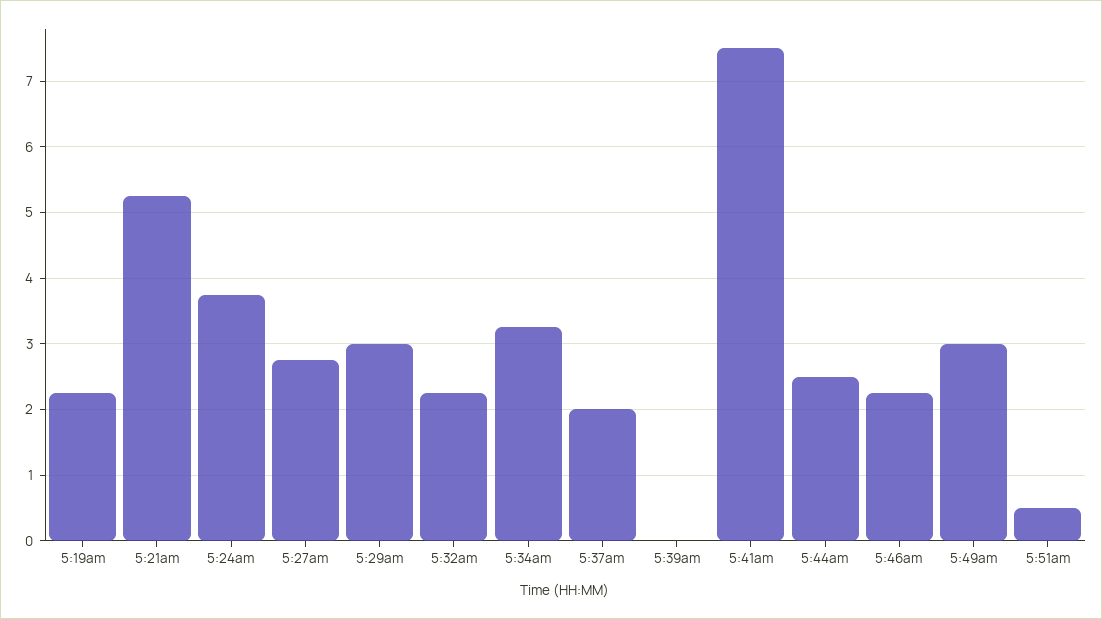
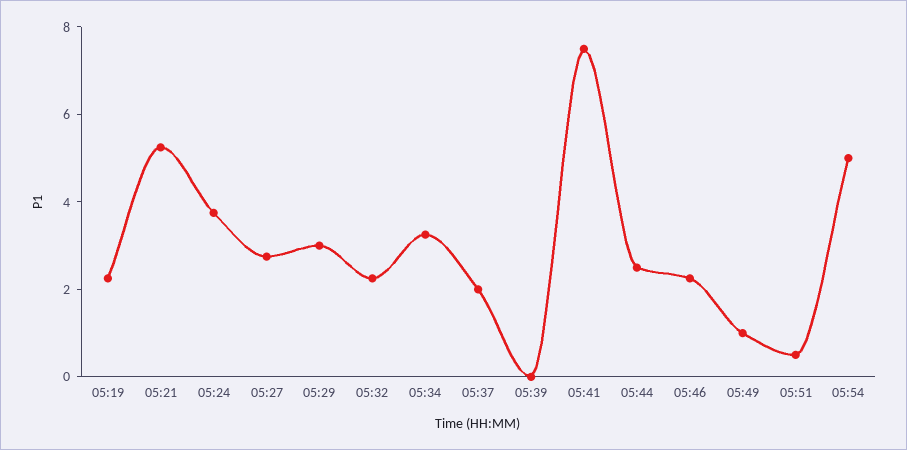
5:49am: 3 -> 1
05:54: none -> 5

